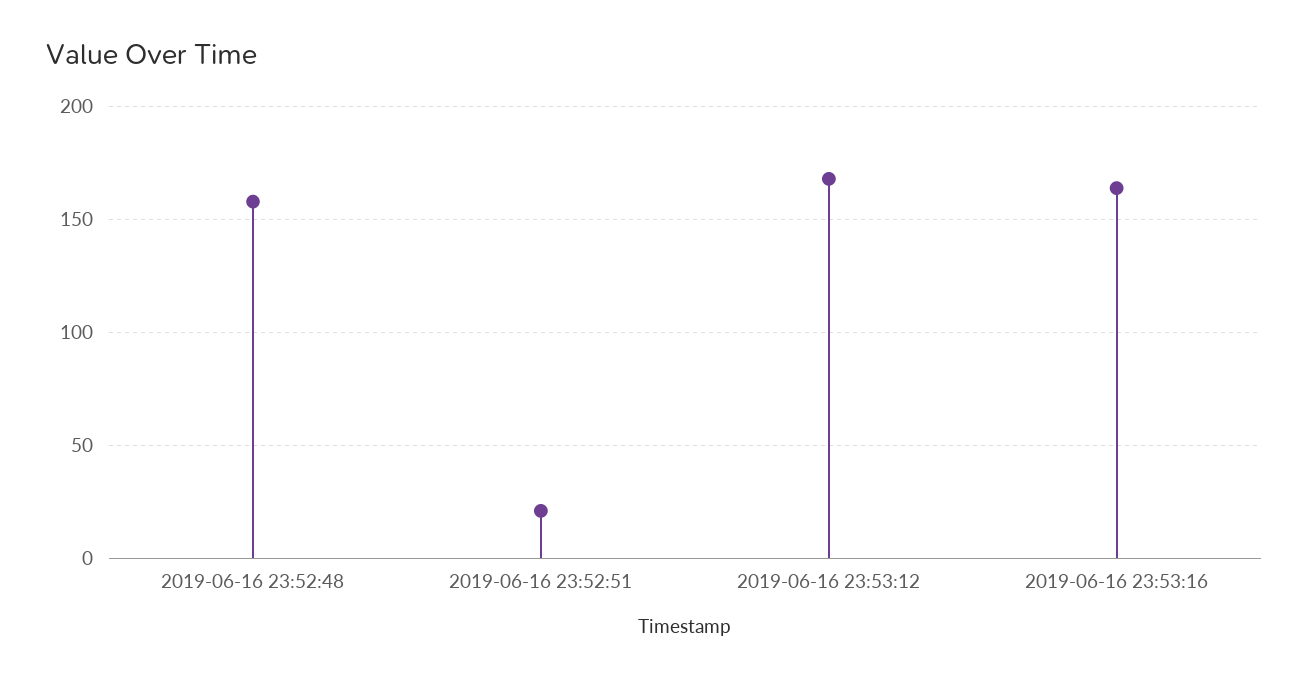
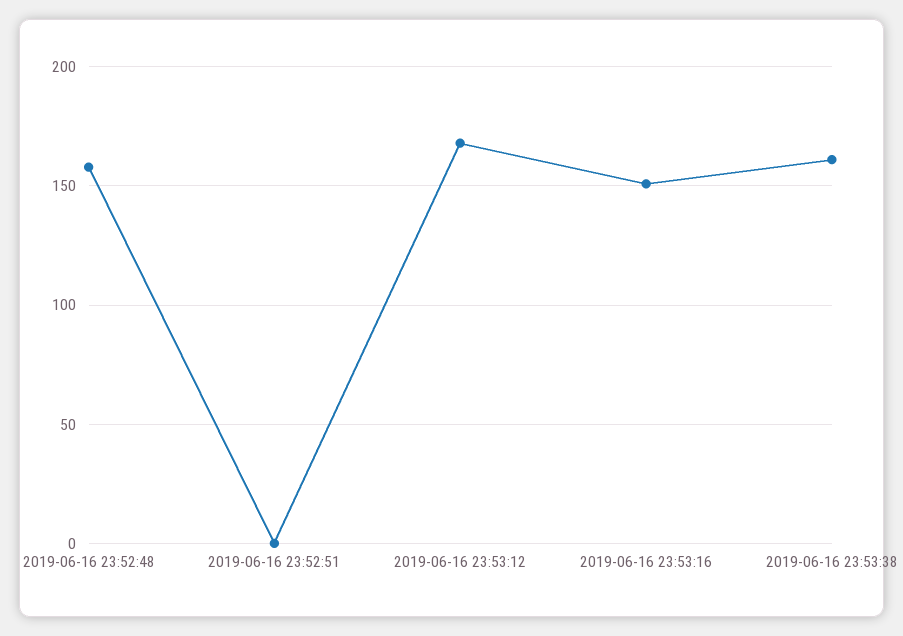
2019-06-16 23:52:51: 20 -> 0
2019-06-16 23:53:16: 165 -> 150
2019-06-16 23:53:38: none -> 160

